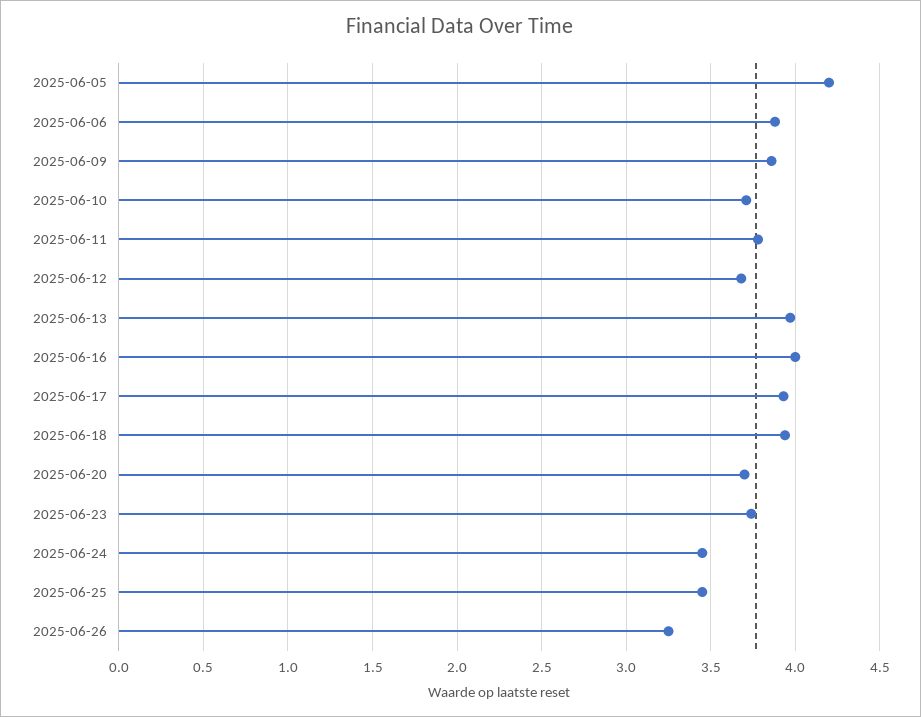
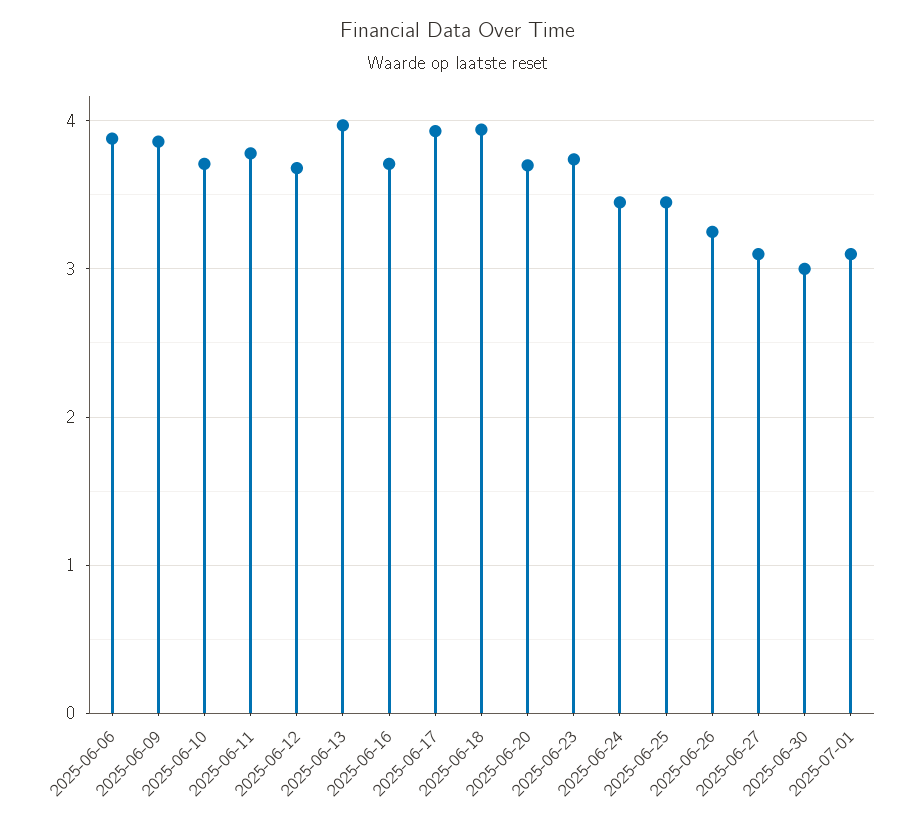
2025-06-05: 4.2 -> none
2025-06-16: 4 -> 3.7
2025-06-27: none -> 3.1
2025-06-30: none -> 3
2025-07-01: none -> 3.1

